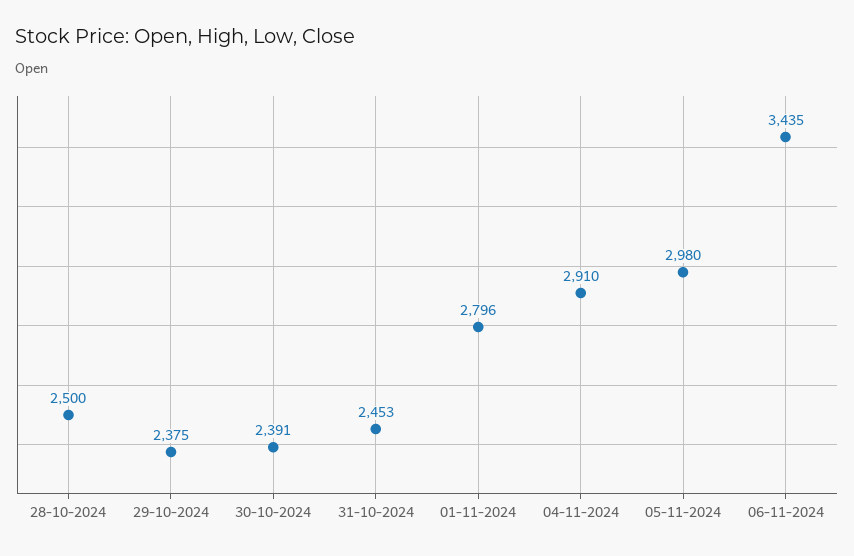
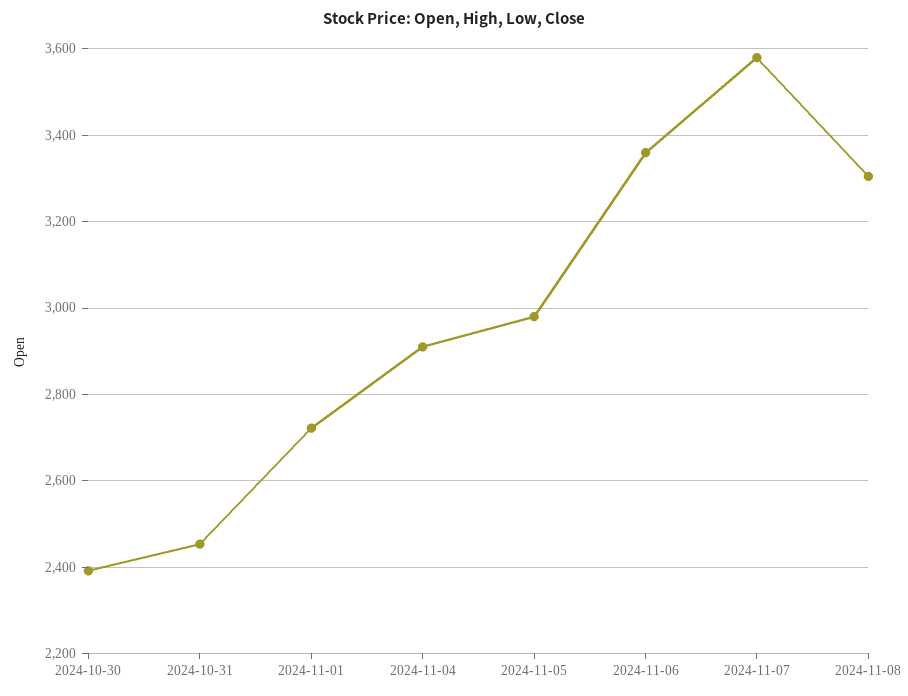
28-10-2024: 2500 -> none
29-10-2024: 2375 -> none
01-11-2024: 2796 -> 2720
06-11-2024: 3435 -> 3360
2024-11-07: none -> 3580
2024-11-08: none -> 3300

